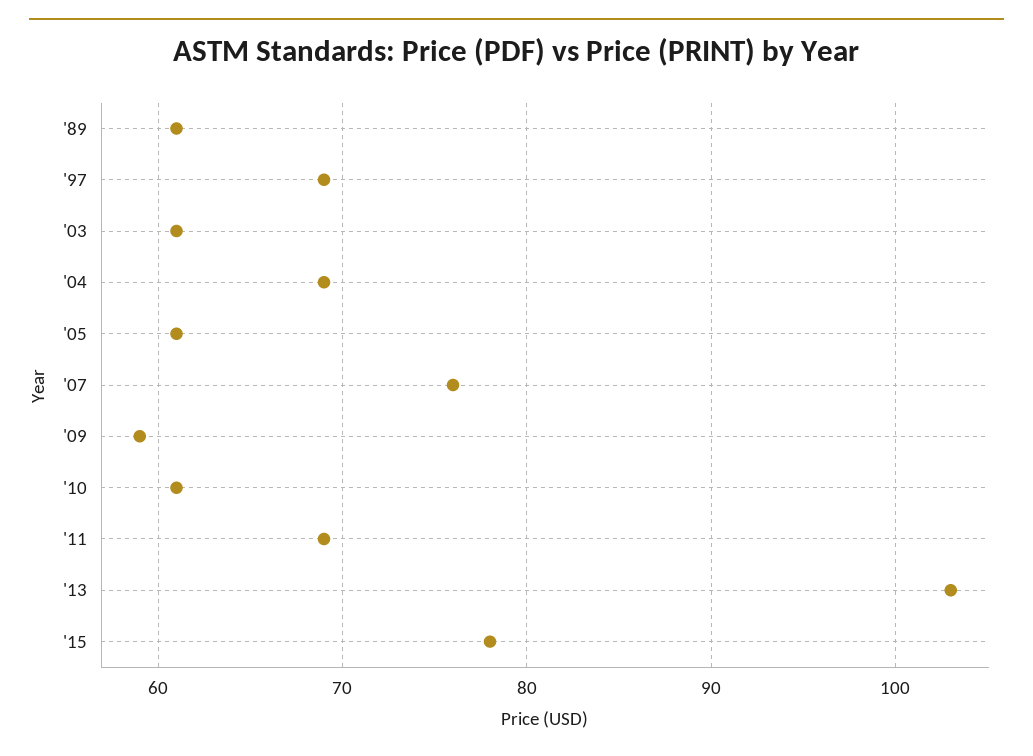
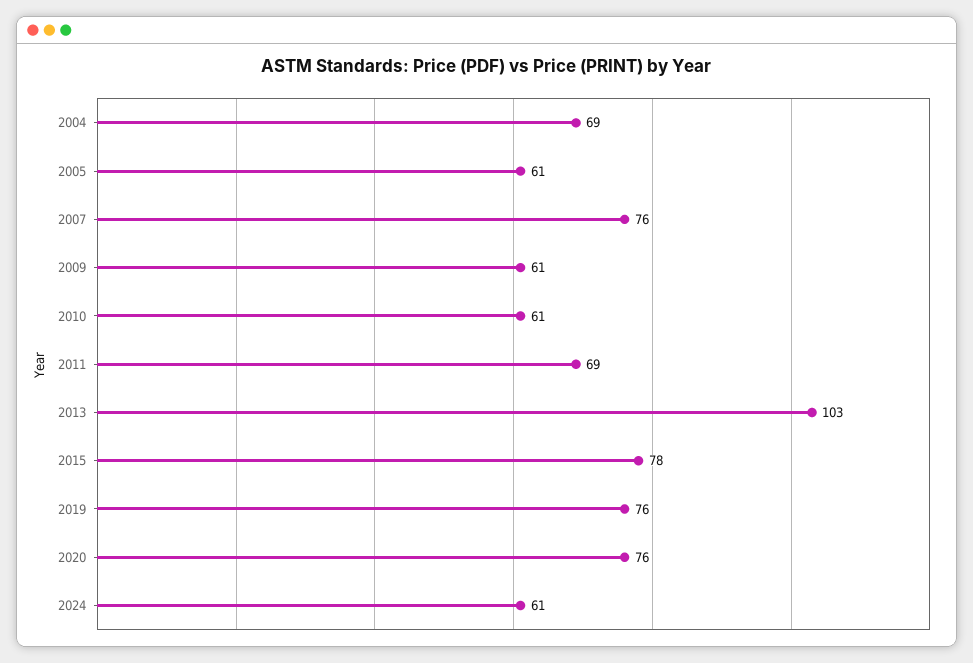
'89: 61 -> none
'97: 69 -> none
'03: 61 -> none
'09: 59 -> 61
2019: none -> 76
2020: none -> 76
2024: none -> 61

